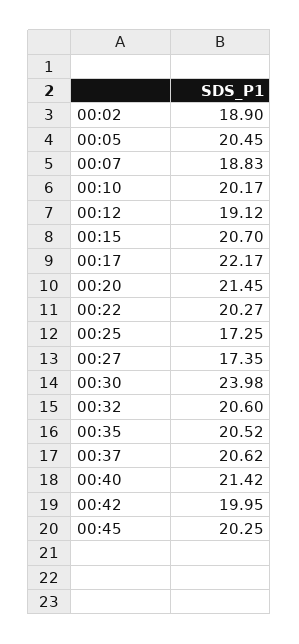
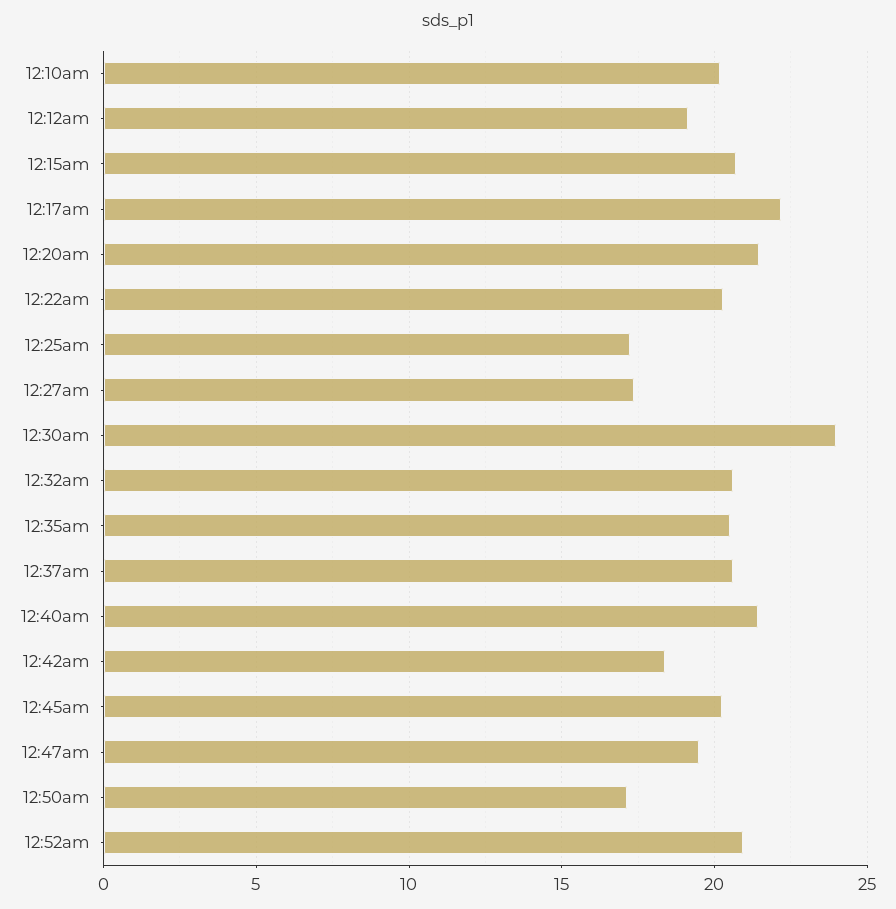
00:02: 18.9 -> none
00:05: 20.45 -> none
00:07: 18.83 -> none
00:42: 19.95 -> 18.5
12:47am: none -> 19.5
12:50am: none -> 17
12:52am: none -> 21

